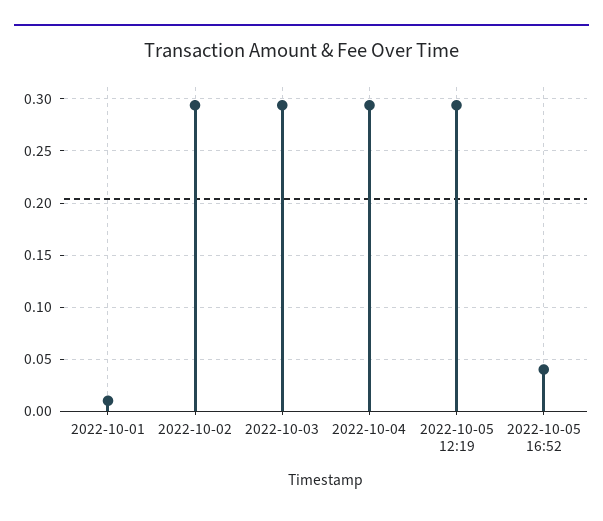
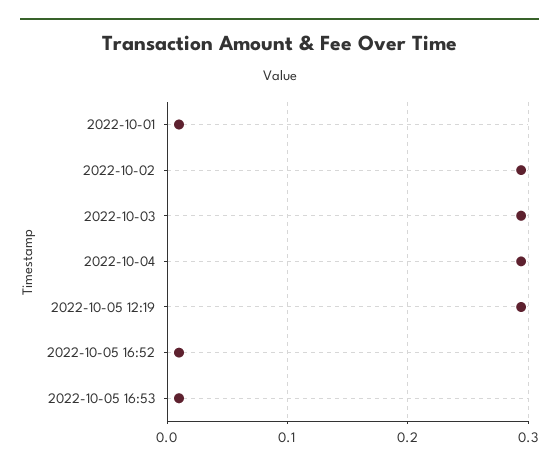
2022-10-05 16:52: 0.04 -> 0.01
2022-10-05 16:53: none -> 0.01

